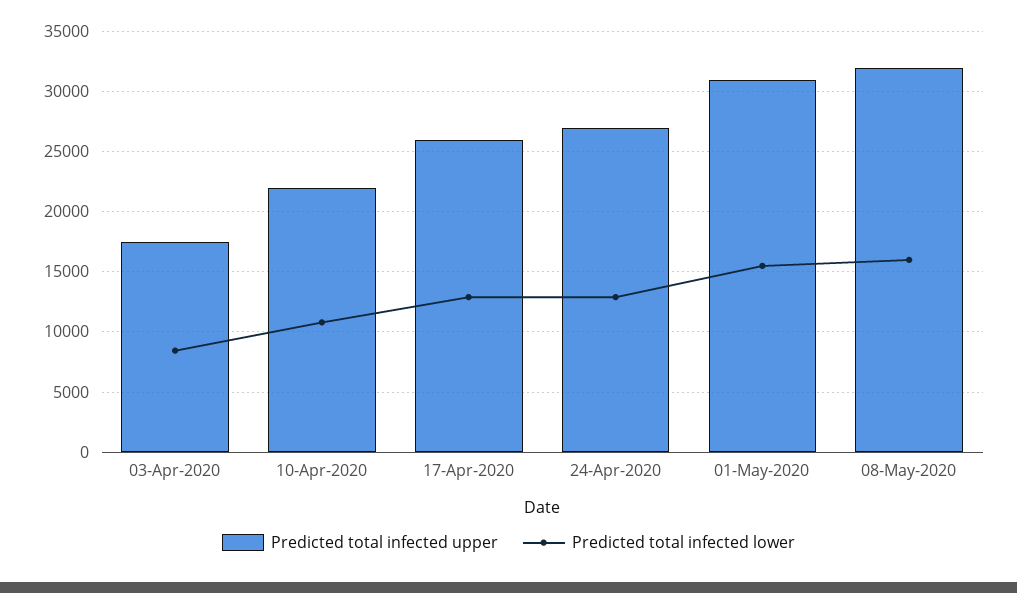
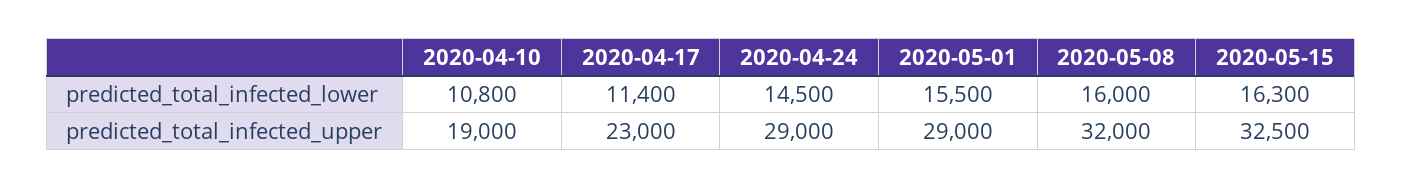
Predicted total infected upper, 03-Apr-2020: 17500 -> none
Predicted total infected lower, 03-Apr-2020: 8500 -> none
Predicted total infected upper, 10-Apr-2020: 22000 -> 19000
Predicted total infected upper, 17-Apr-2020: 26000 -> 23000
Predicted total infected lower, 17-Apr-2020: 13000 -> 11400
Predicted total infected upper, 24-Apr-2020: 27000 -> 29000
Predicted total infected lower, 24-Apr-2020: 13000 -> 14500
Predicted total infected upper, 01-May-2020: 31000 -> 29000
Predicted total infected lower, 2020-05-15: none -> 16300
Predicted total infected upper, 2020-05-15: none -> 32500

